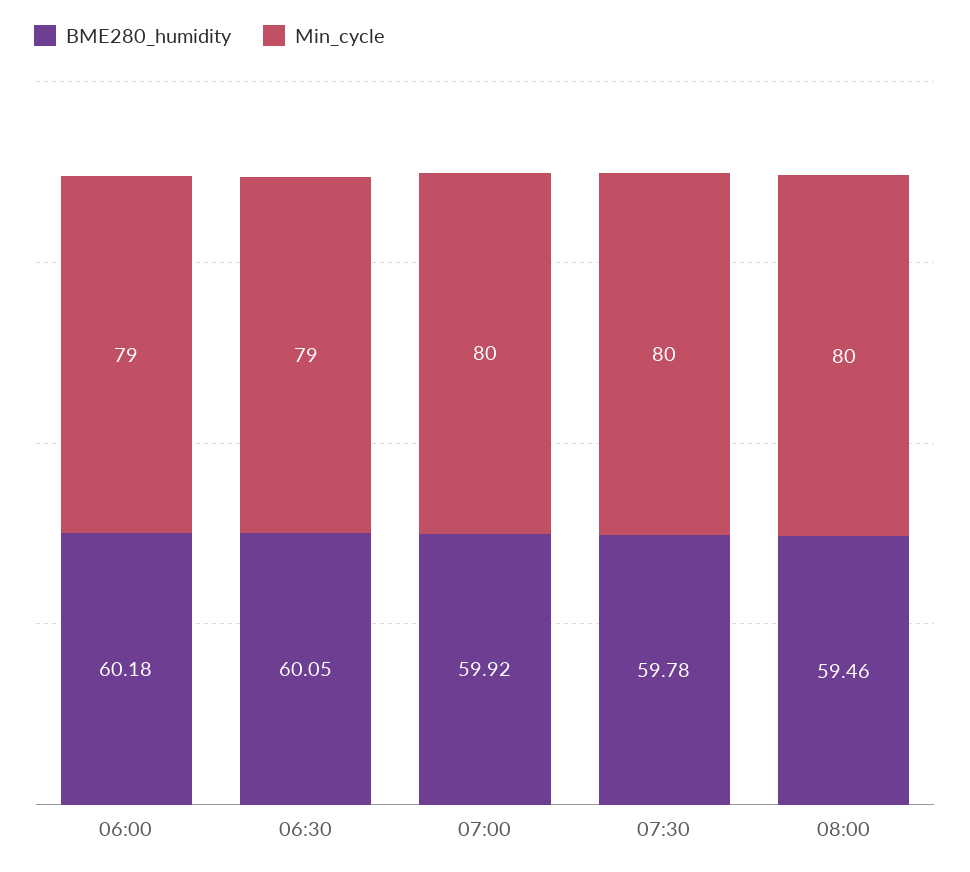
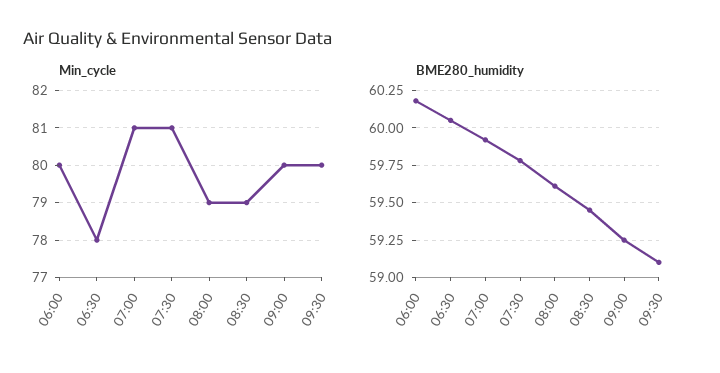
Min_cycle, 06:00: 79 -> 80
Min_cycle, 06:30: 79 -> 78
Min_cycle, 07:00: 80 -> 81
Min_cycle, 07:30: 80 -> 81
BME280_humidity, 08:00: 59.46 -> 59.6
Min_cycle, 08:00: 80 -> 79
Min_cycle, 08:30: none -> 79
Min_cycle, 09:00: none -> 80
Min_cycle, 09:30: none -> 80
BME280_humidity, 08:30: none -> 59.45
BME280_humidity, 09:00: none -> 59.25
BME280_humidity, 09:30: none -> 59.1

